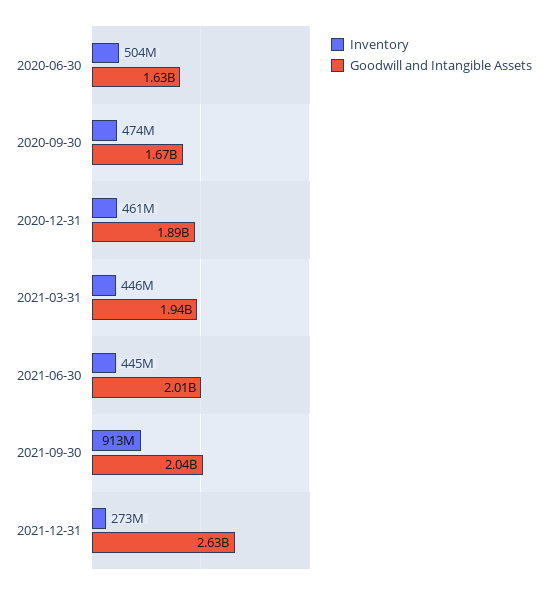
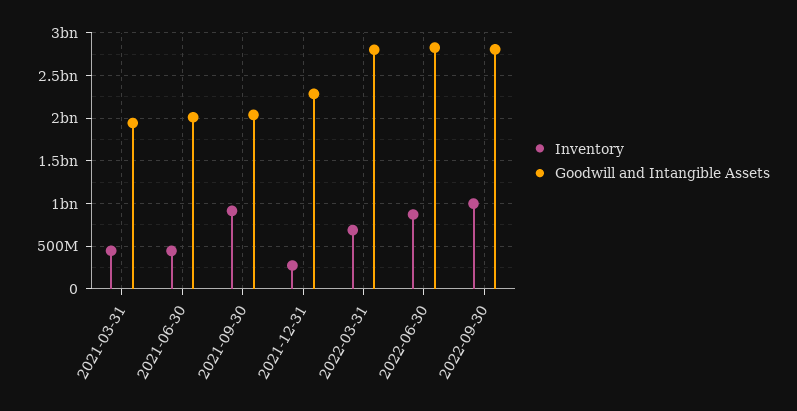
Inventory, 2020-06-30: 504000000 -> none
Goodwill and Intangible Assets, 2020-06-30: 1630000000 -> none
Inventory, 2020-09-30: 474000000 -> none
Goodwill and Intangible Assets, 2020-09-30: 1670000000 -> none
Inventory, 2020-12-31: 461000000 -> none
Goodwill and Intangible Assets, 2020-12-31: 1890000000 -> none
Goodwill and Intangible Assets, 2021-12-31: 2630000000 -> 2300000000
Inventory, 2022-03-31: none -> 700000000
Goodwill and Intangible Assets, 2022-03-31: none -> 2800000000
Inventory, 2022-06-30: none -> 900000000
Goodwill and Intangible Assets, 2022-06-30: none -> 2800000000
Inventory, 2022-09-30: none -> 1000000000
Goodwill and Intangible Assets, 2022-09-30: none -> 2800000000

